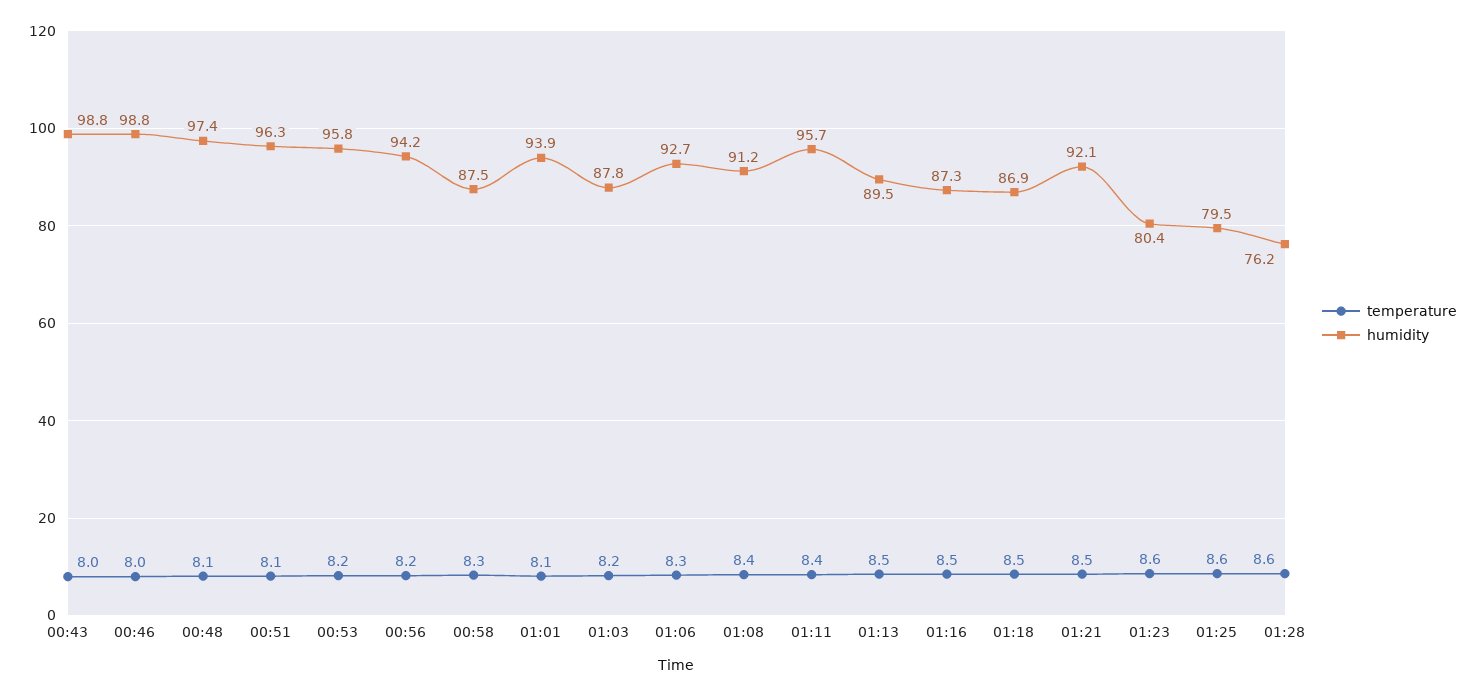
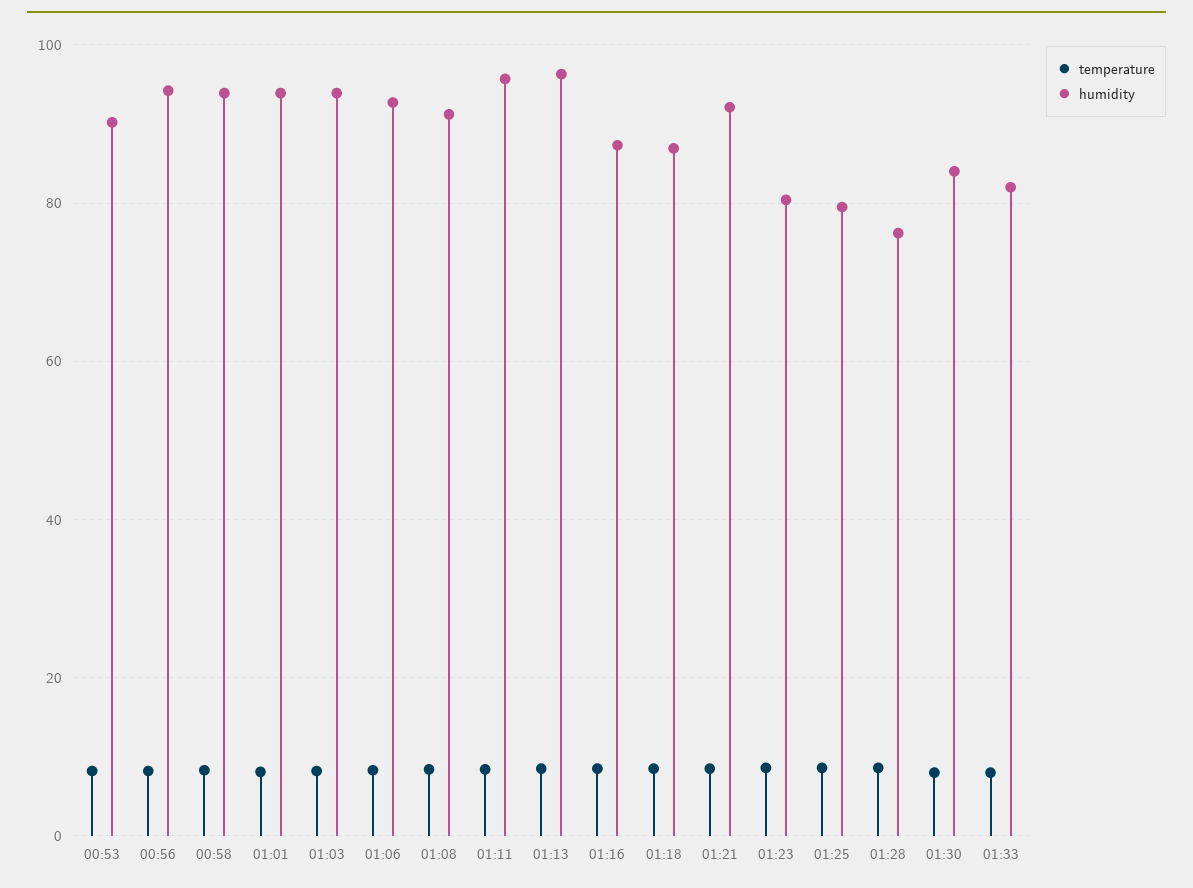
temperature, 00:43: 8 -> none
humidity, 00:43: 98.8 -> none
temperature, 00:46: 8 -> none
humidity, 00:46: 98.8 -> none
temperature, 00:48: 8.1 -> none
humidity, 00:48: 97.4 -> none
temperature, 00:51: 8.1 -> none
humidity, 00:51: 96.3 -> none
humidity, 00:53: 95.8 -> 90
humidity, 00:58: 87.5 -> 94
humidity, 01:03: 87.8 -> 94
humidity, 01:13: 89.5 -> 96
temperature, 01:30: none -> 8
humidity, 01:30: none -> 84
temperature, 01:33: none -> 8
humidity, 01:33: none -> 82

